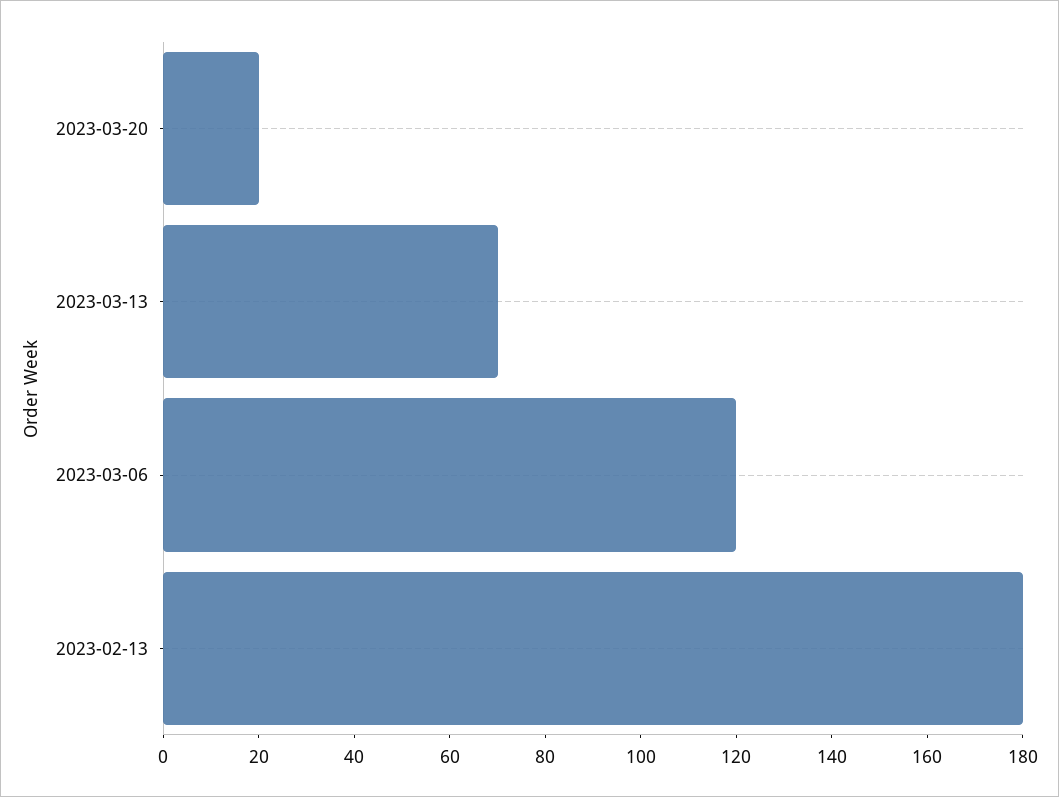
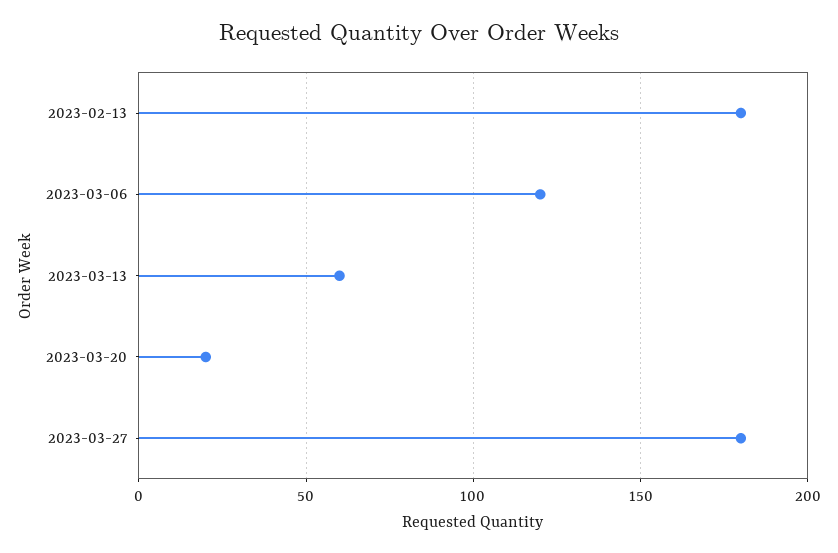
2023-03-13: 70 -> 60
2023-03-27: none -> 180

